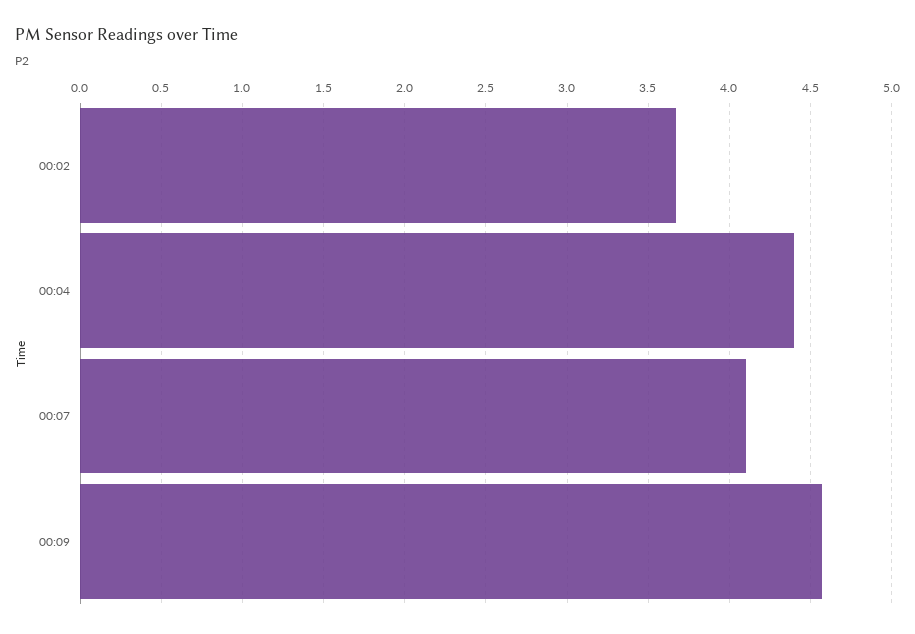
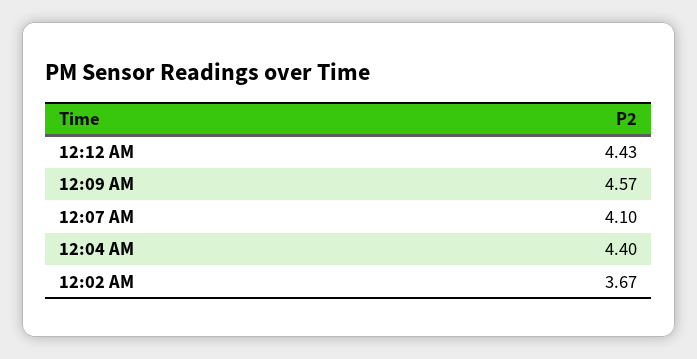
12:12 AM: none -> 4.43

